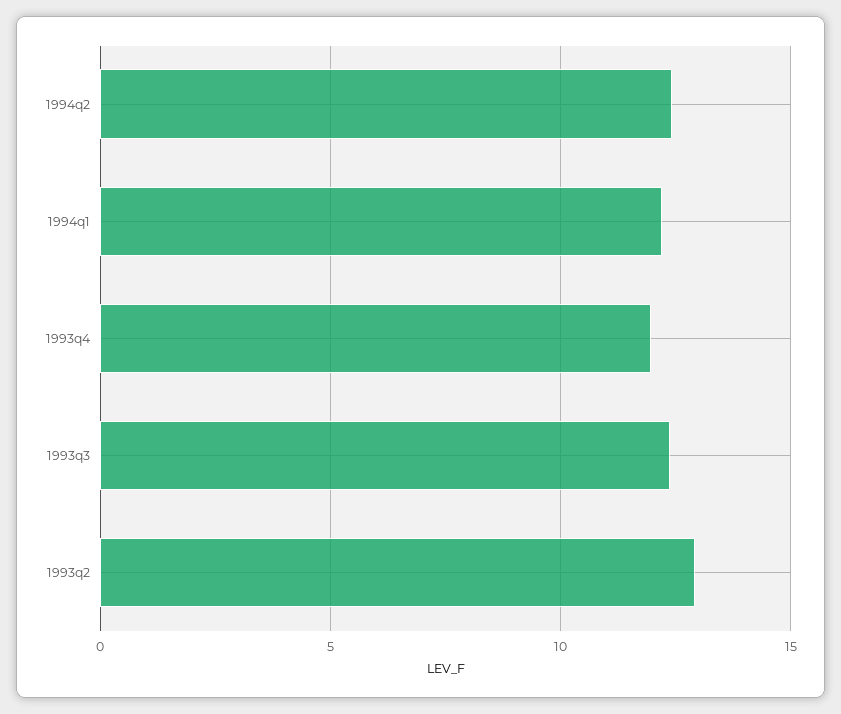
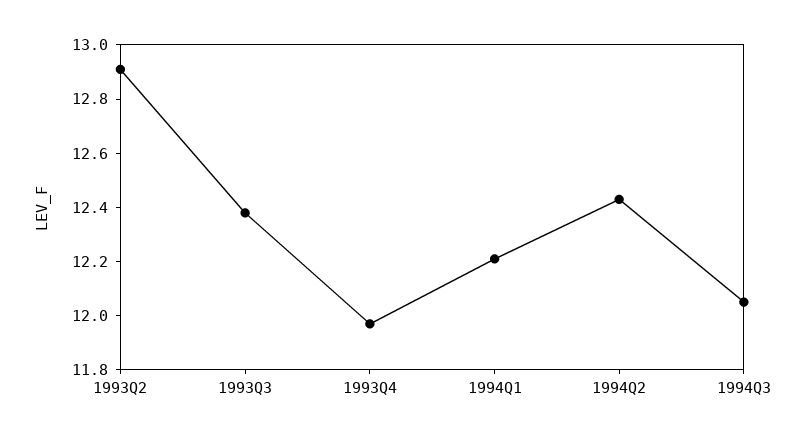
1994Q3: none -> 12.05

